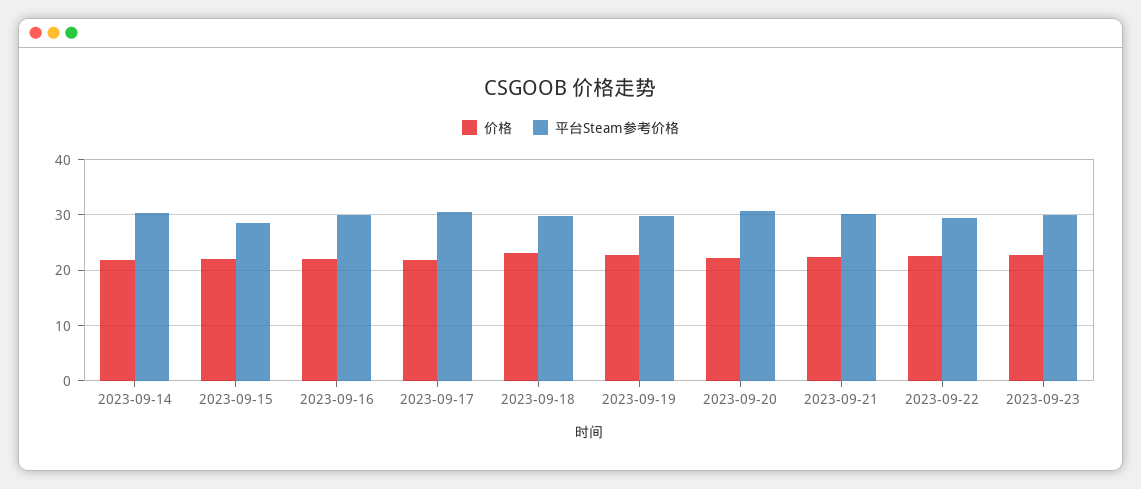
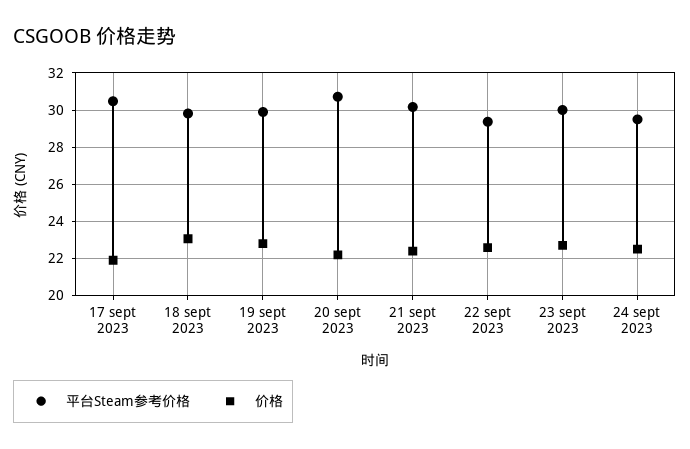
价格, 2023-09-14: 22 -> none
平台Steam参考价格, 2023-09-14: 30 -> none
价格, 2023-09-15: 22 -> none
平台Steam参考价格, 2023-09-15: 28 -> none
价格, 2023-09-16: 22 -> none
平台Steam参考价格, 2023-09-16: 30 -> none
平台Steam参考价格, 24 sept 2023: none -> 29.5
价格, 24 sept 2023: none -> 22.5

